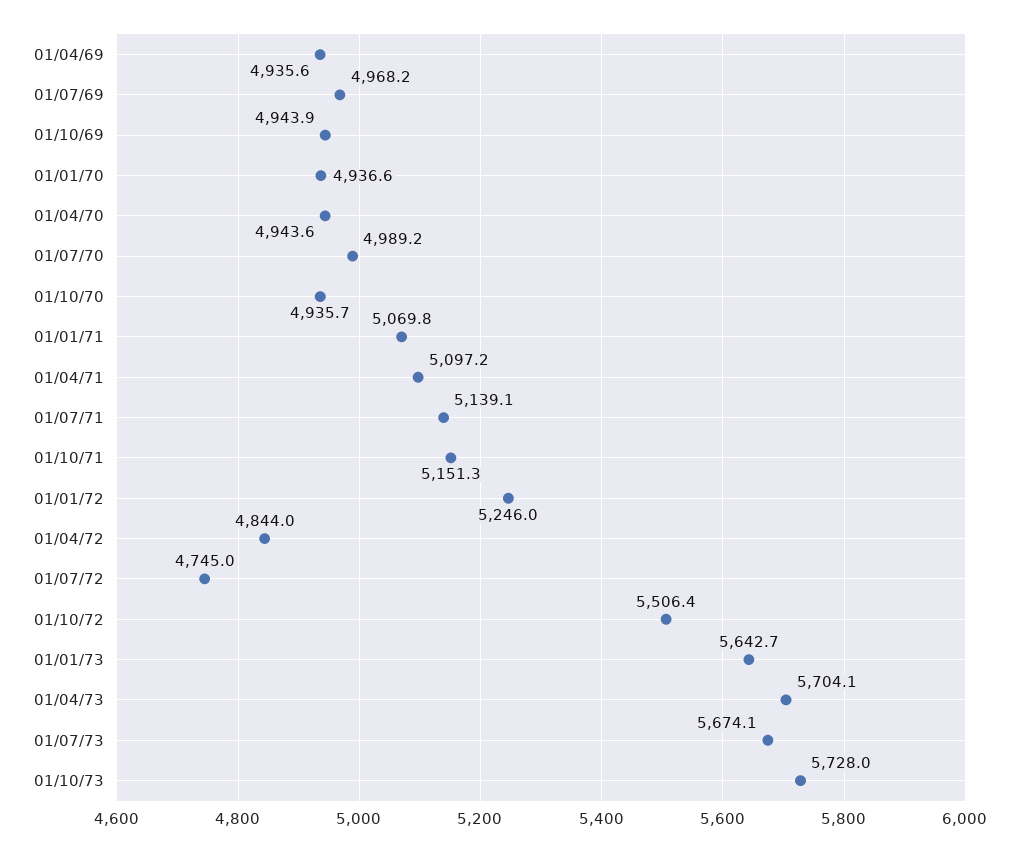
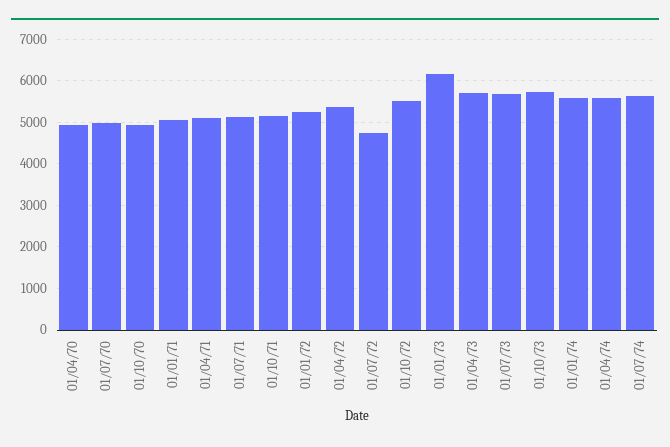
01/04/69: 4935.6 -> none
01/07/69: 4968.2 -> none
01/10/69: 4943.9 -> none
01/01/70: 4936.6 -> none
01/04/72: 4844 -> 5400
01/01/73: 5642.7 -> 6200
01/01/74: none -> 5600
01/04/74: none -> 5600
01/07/74: none -> 5600

